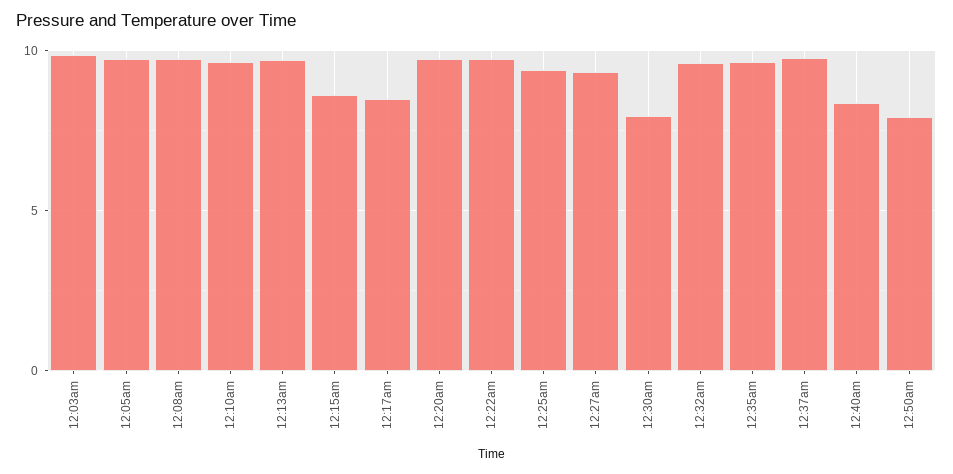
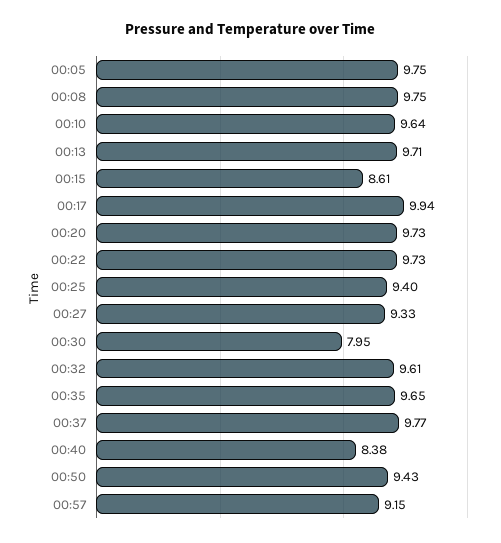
12:03am: 10 -> none
12:17am: 8.5 -> 9.94
12:50am: 8 -> 9.43
00:57: none -> 9.15

